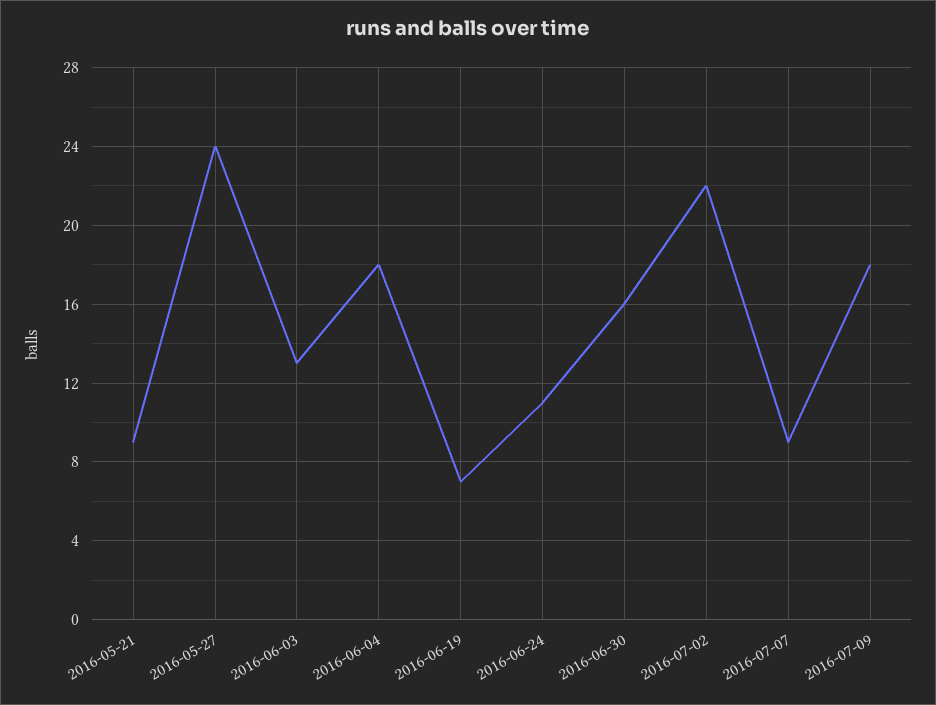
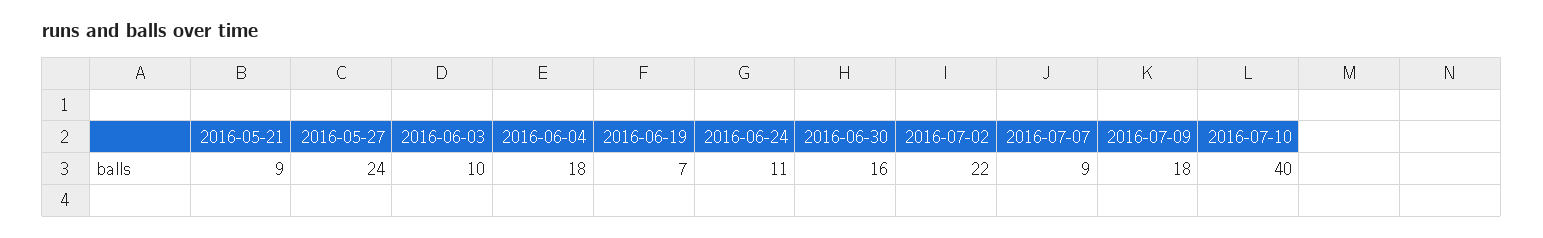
2016-06-03: 13 -> 10
2016-07-10: none -> 40

